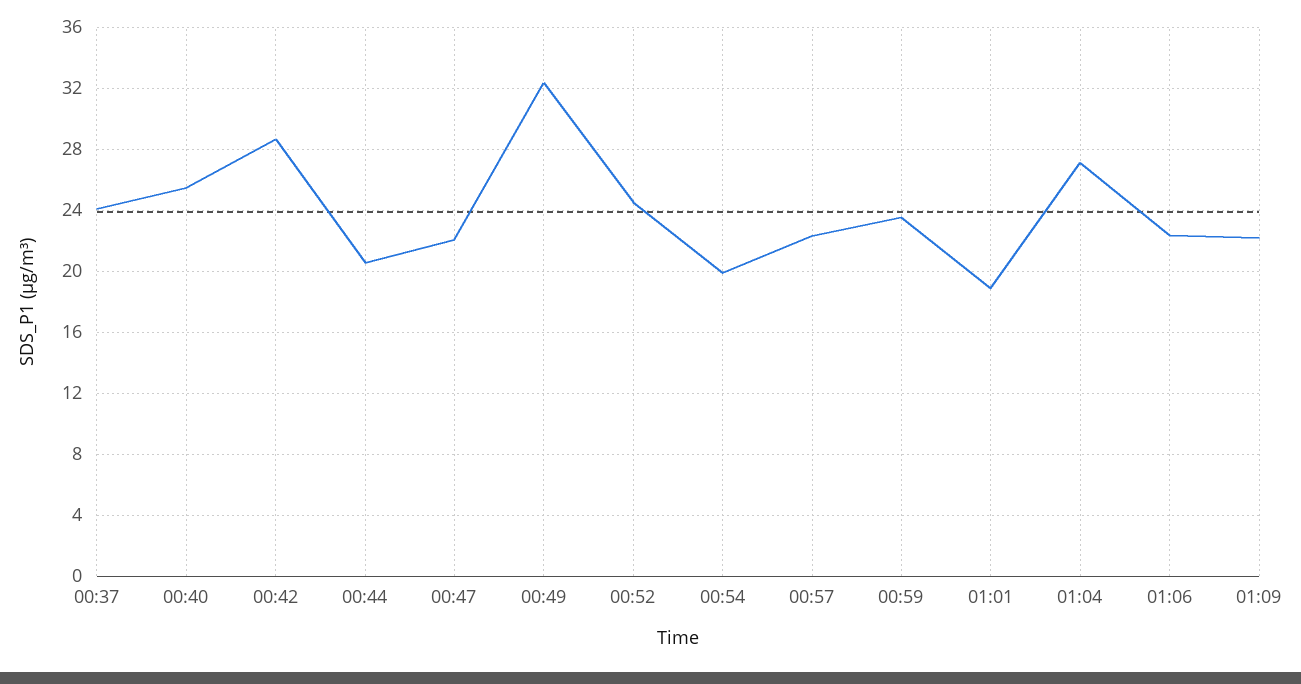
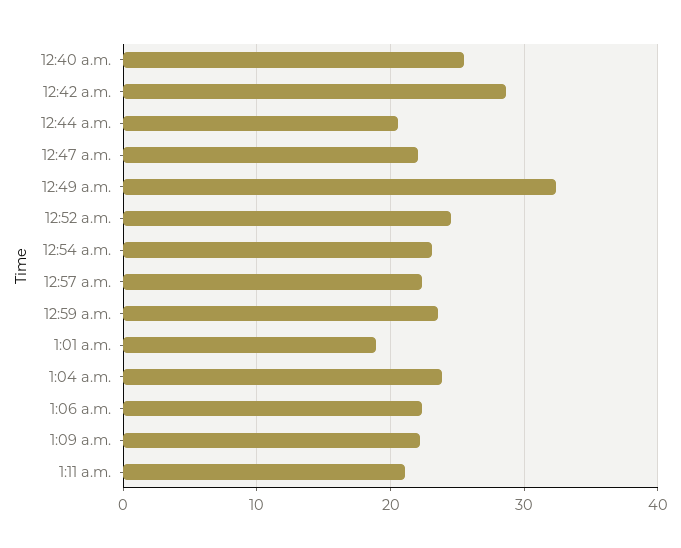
00:37: 24 -> none
00:54: 20 -> 23
01:04: 27 -> 24
1:11 a.m.: none -> 21

